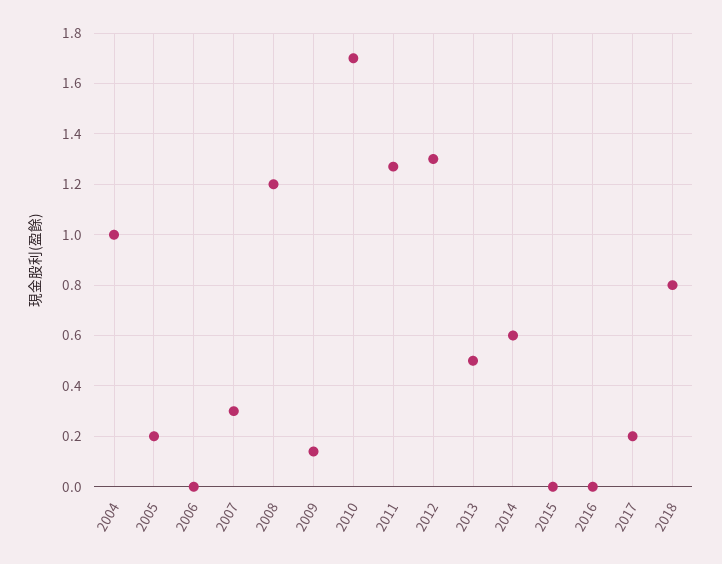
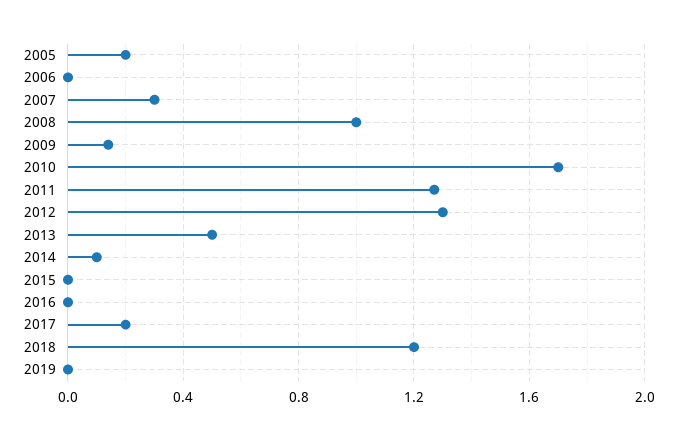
2004: 1 -> none
2008: 1.2 -> 1
2014: 0.6 -> 0.1
2018: 0.8 -> 1.2
2019: none -> 0

